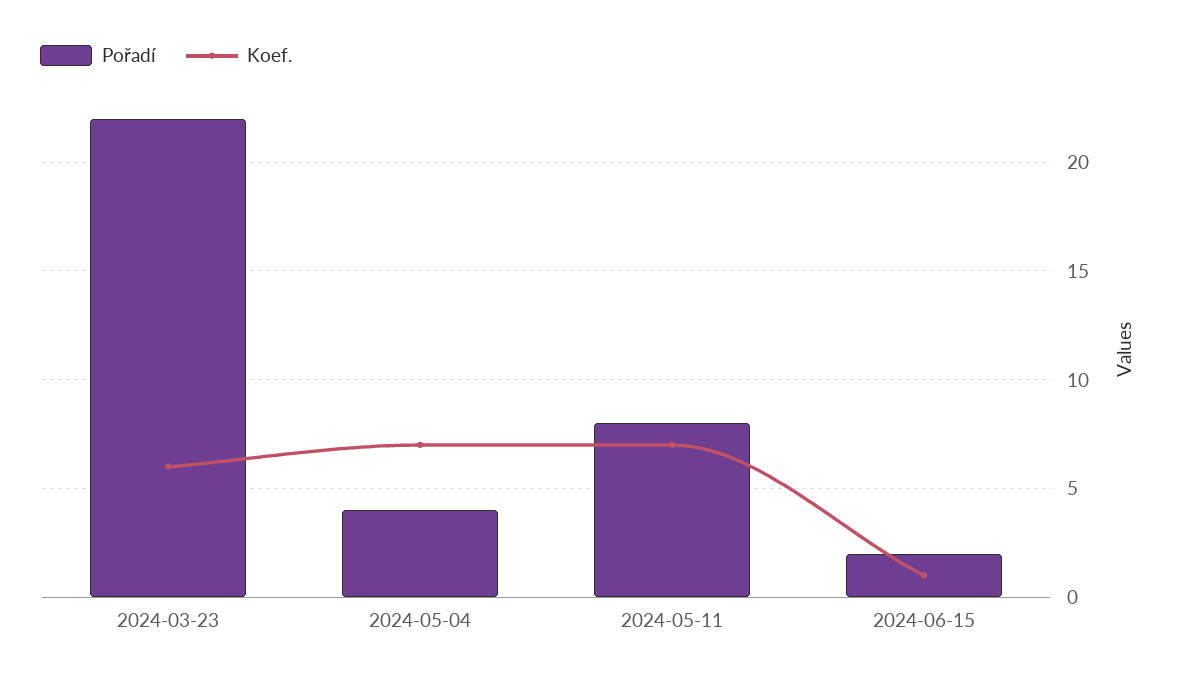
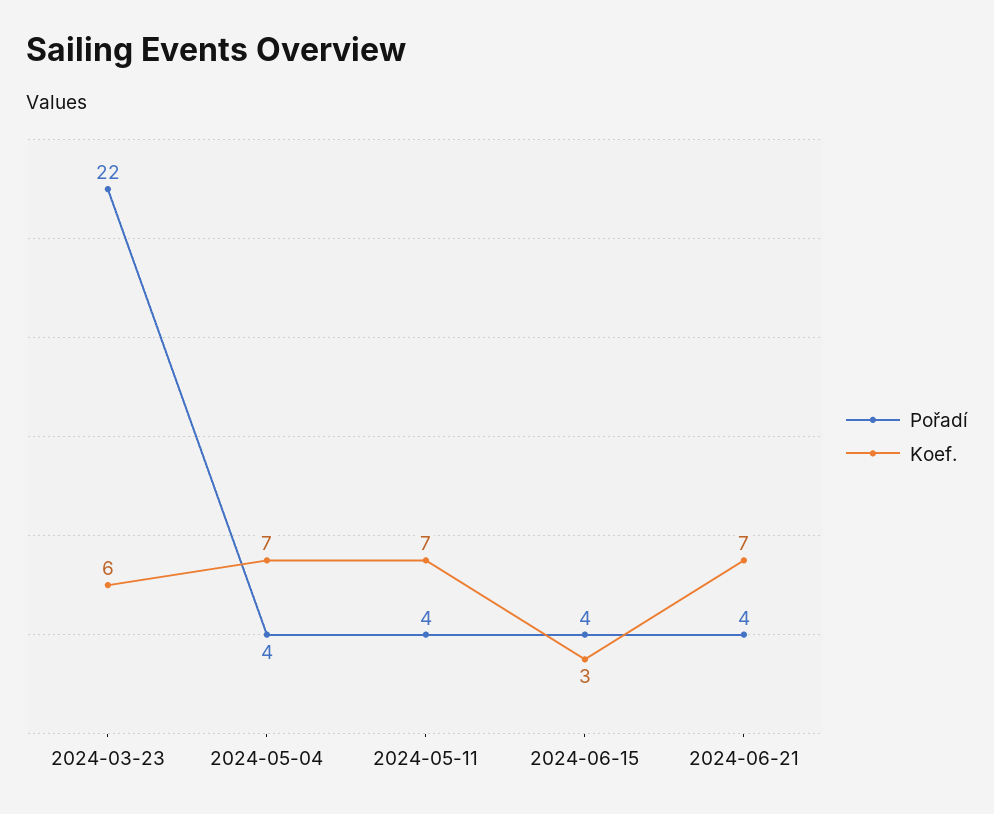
Pořadí, 2024-05-11: 8 -> 4
Pořadí, 2024-06-15: 2 -> 4
Koef., 2024-06-15: 1 -> 3
Pořadí, 2024-06-21: none -> 4
Koef., 2024-06-21: none -> 7

